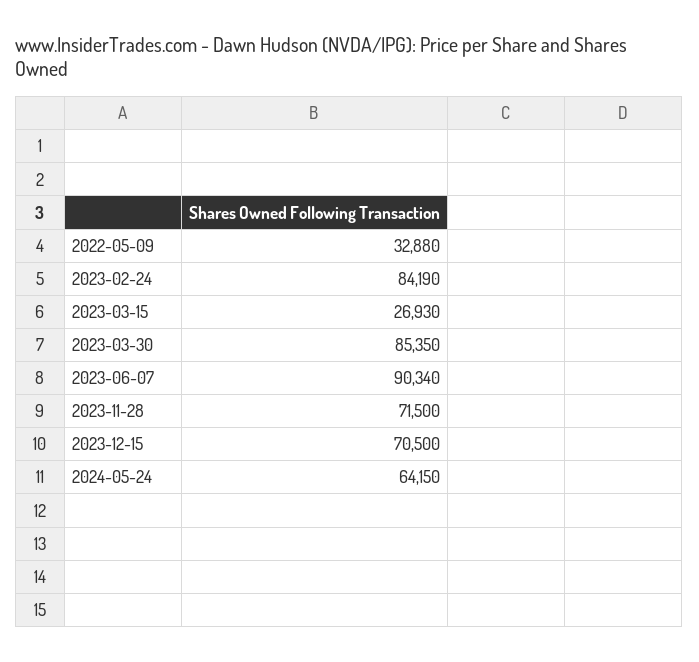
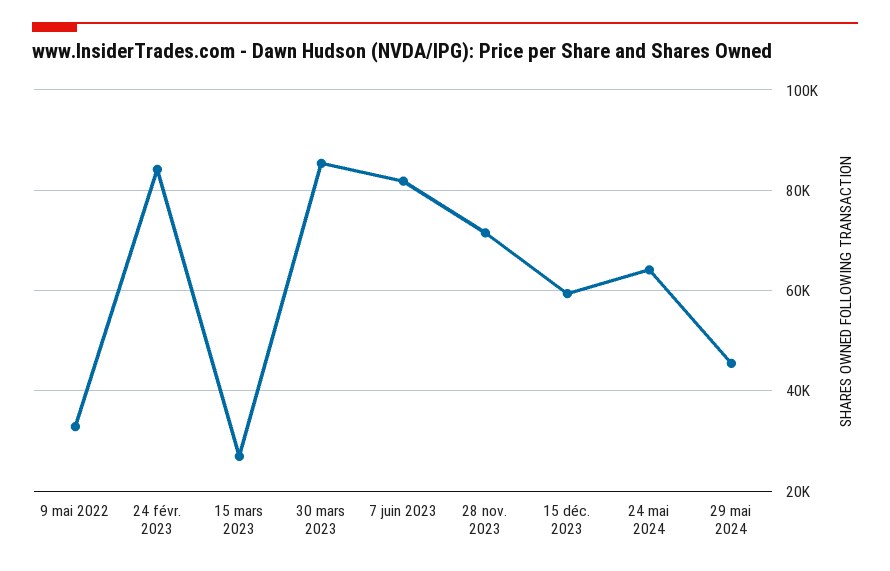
2023-06-07: 90340 -> 82000
2023-12-15: 70500 -> 60000
29 mai 2024: none -> 46000

